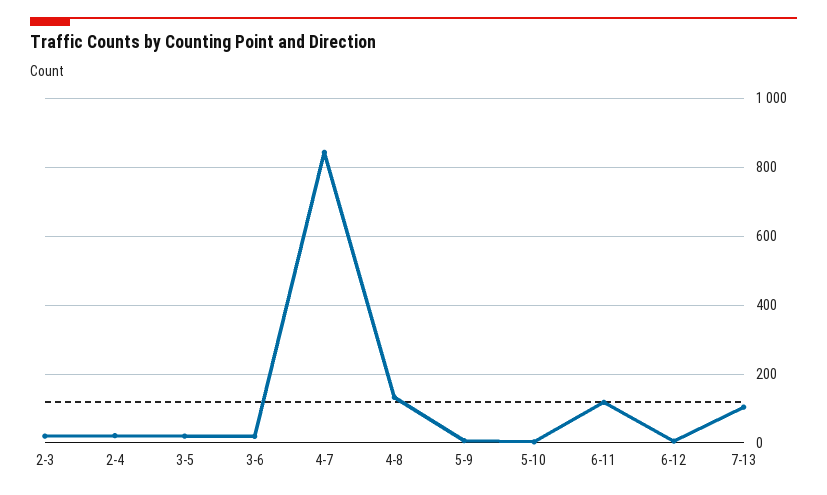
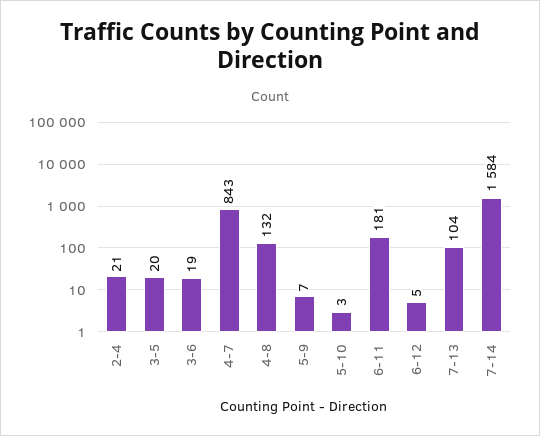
2-3: 20 -> none
6-11: 120 -> 181
7-14: none -> 1584

